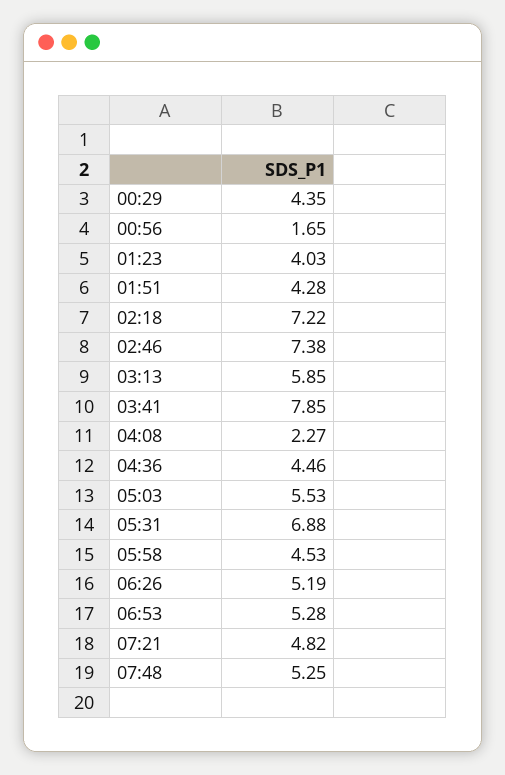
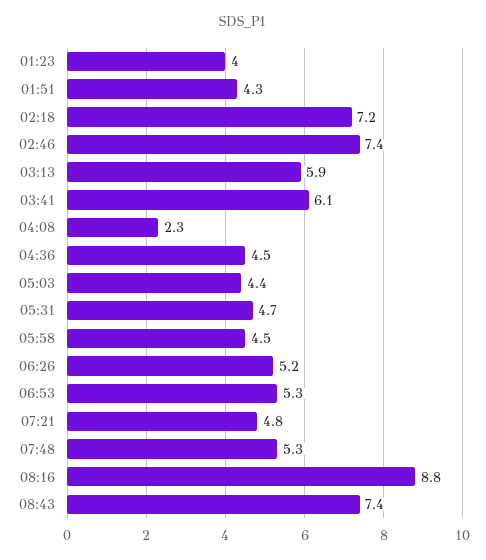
00:29: 4.35 -> none
00:56: 1.65 -> none
03:41: 7.85 -> 6.1
05:03: 5.53 -> 4.4
05:31: 6.88 -> 4.7
08:16: none -> 8.8
08:43: none -> 7.4

